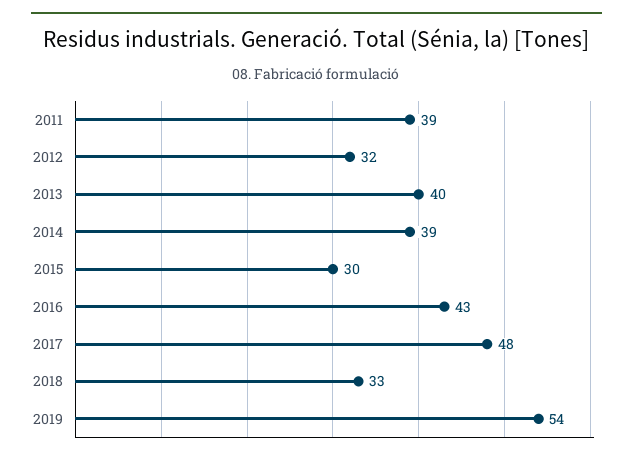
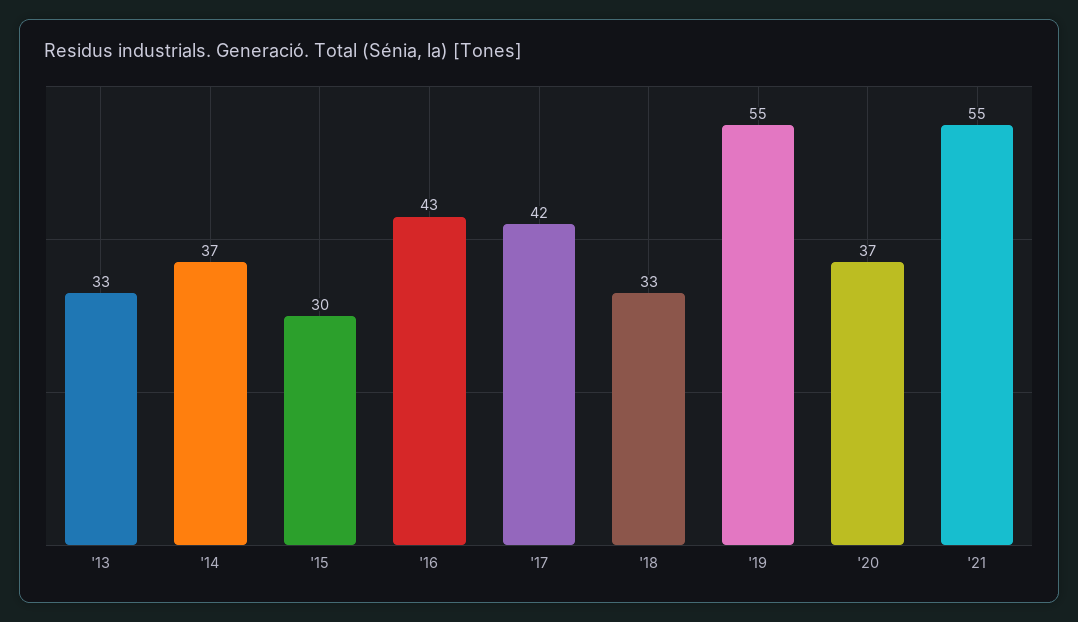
2011: 39 -> none
2012: 32 -> none
2013: 40 -> 33
2014: 39 -> 37
2017: 48 -> 42
2019: 54 -> 55
'20: none -> 37
'21: none -> 55

